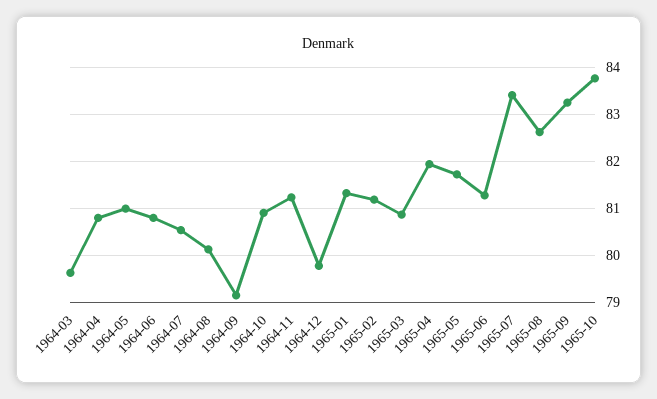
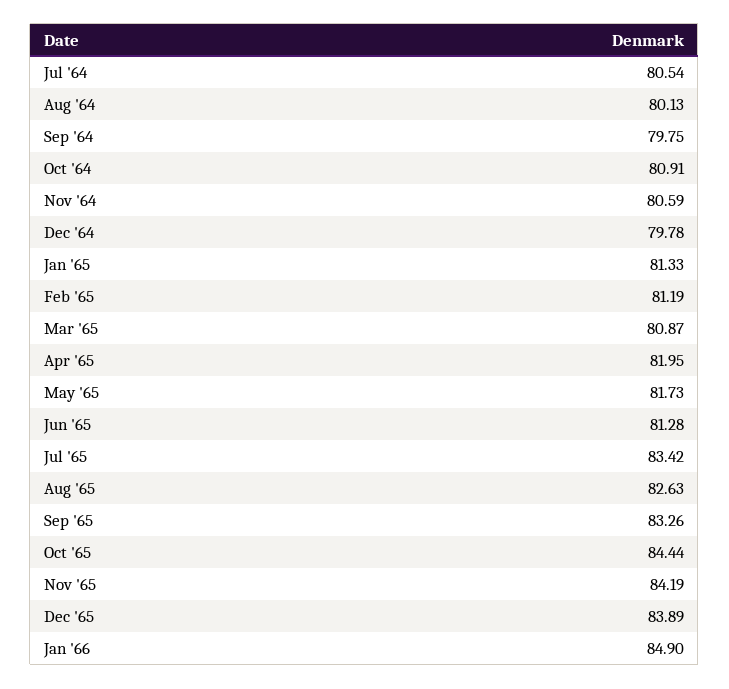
1964-03: 79.6 -> none
1964-04: 80.8 -> none
1964-05: 81 -> none
1964-06: 80.8 -> none
1964-09: 79.2 -> 79.75
1964-11: 81.2 -> 80.59
1965-10: 83.8 -> 84.44
Nov '65: none -> 84.19
Dec '65: none -> 83.89
Jan '66: none -> 84.9

